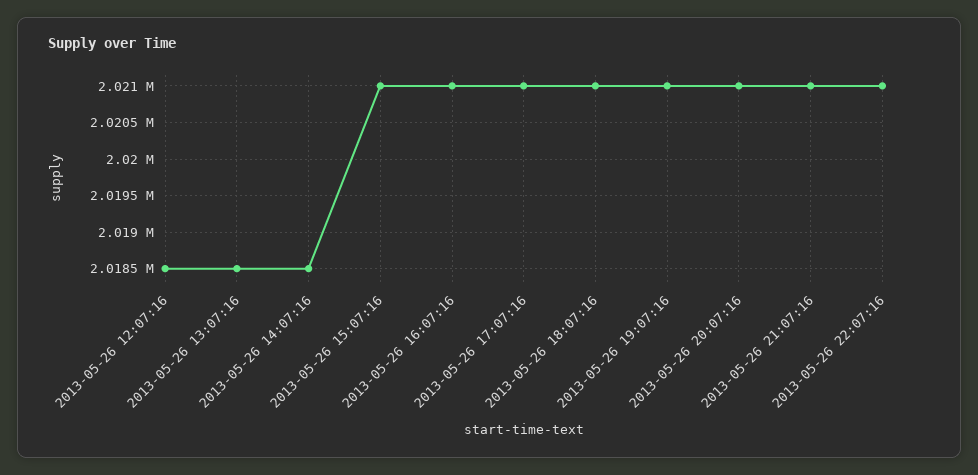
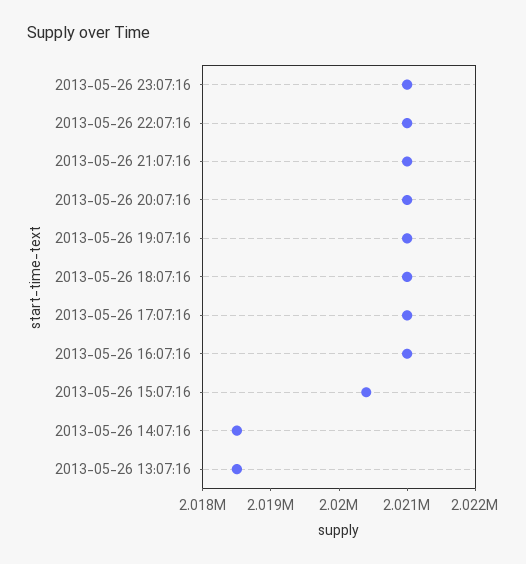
2013-05-26 12:07:16: 2018500 -> none
2013-05-26 15:07:16: 2021000 -> 2020400
2013-05-26 23:07:16: none -> 2021000

